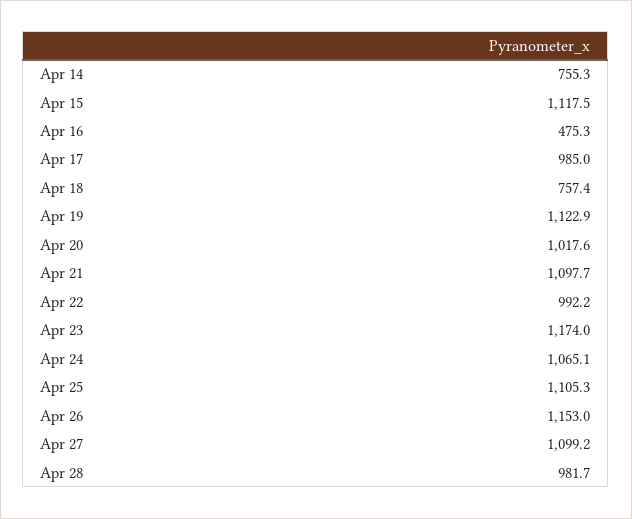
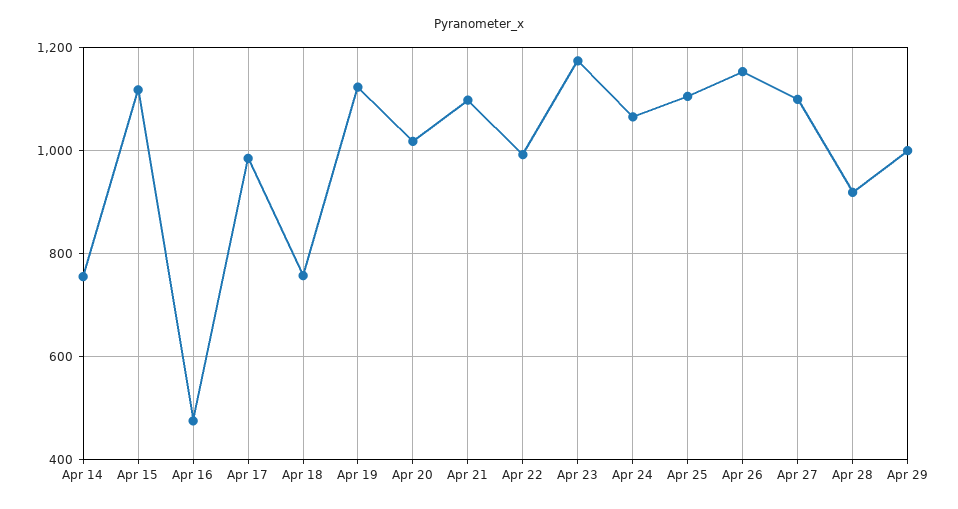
Apr 28: 981.7 -> 920
Apr 29: none -> 1000

